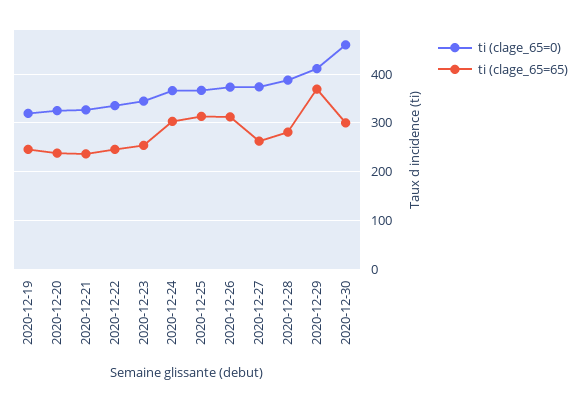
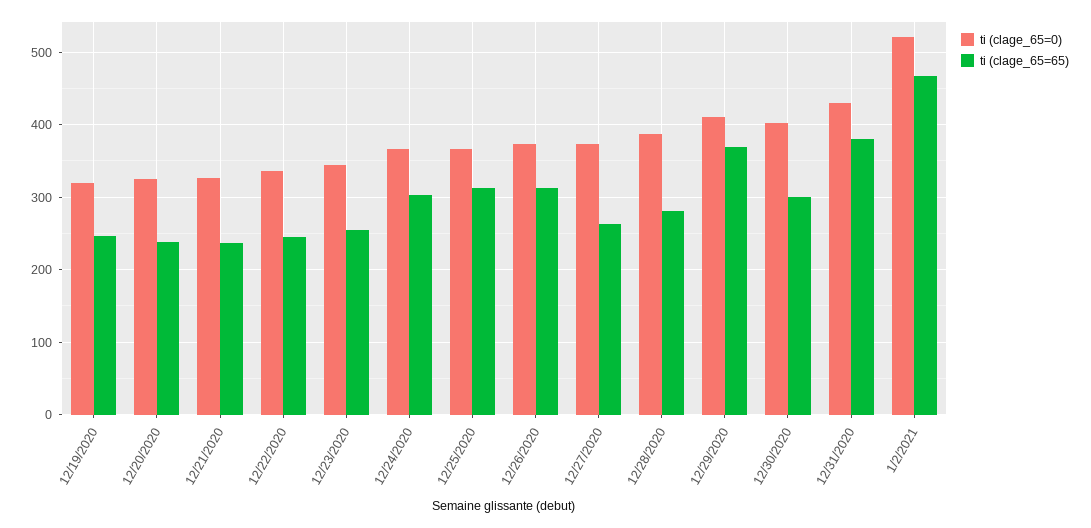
ti (clage_65=0), 2020-12-30: 460 -> 400
ti (clage_65=0), 12/31/2020: none -> 430
ti (clage_65=65), 12/31/2020: none -> 380
ti (clage_65=0), 1/2/2021: none -> 520
ti (clage_65=65), 1/2/2021: none -> 470

